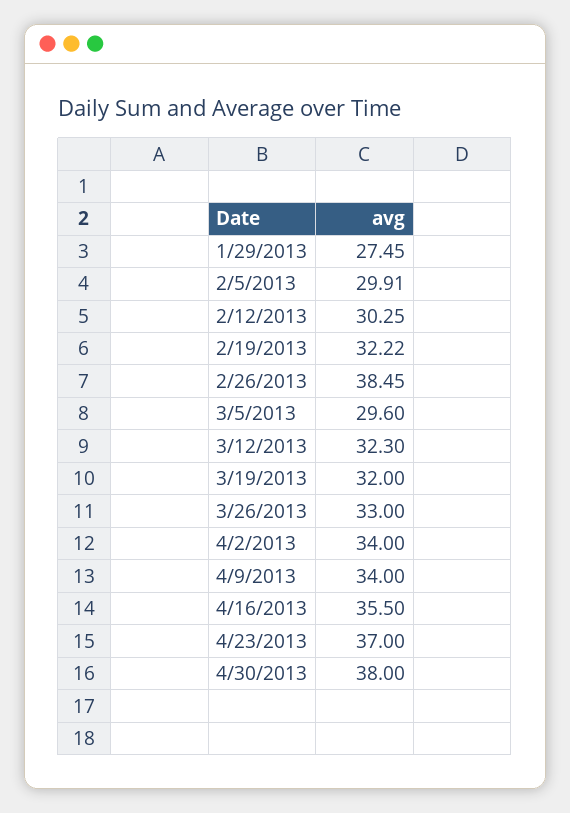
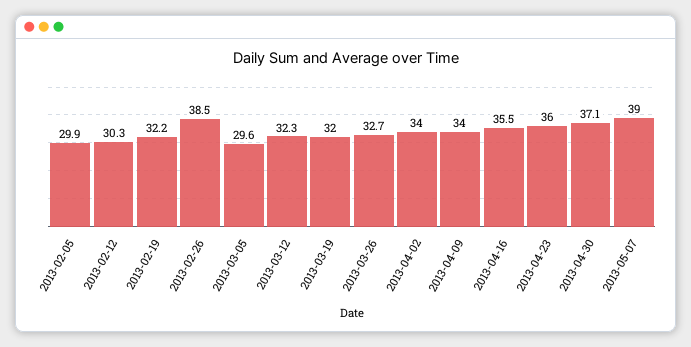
1/29/2013: 27.45 -> none
3/26/2013: 33 -> 32.7
4/23/2013: 37 -> 36
4/30/2013: 38 -> 37.1
2013-05-07: none -> 39

